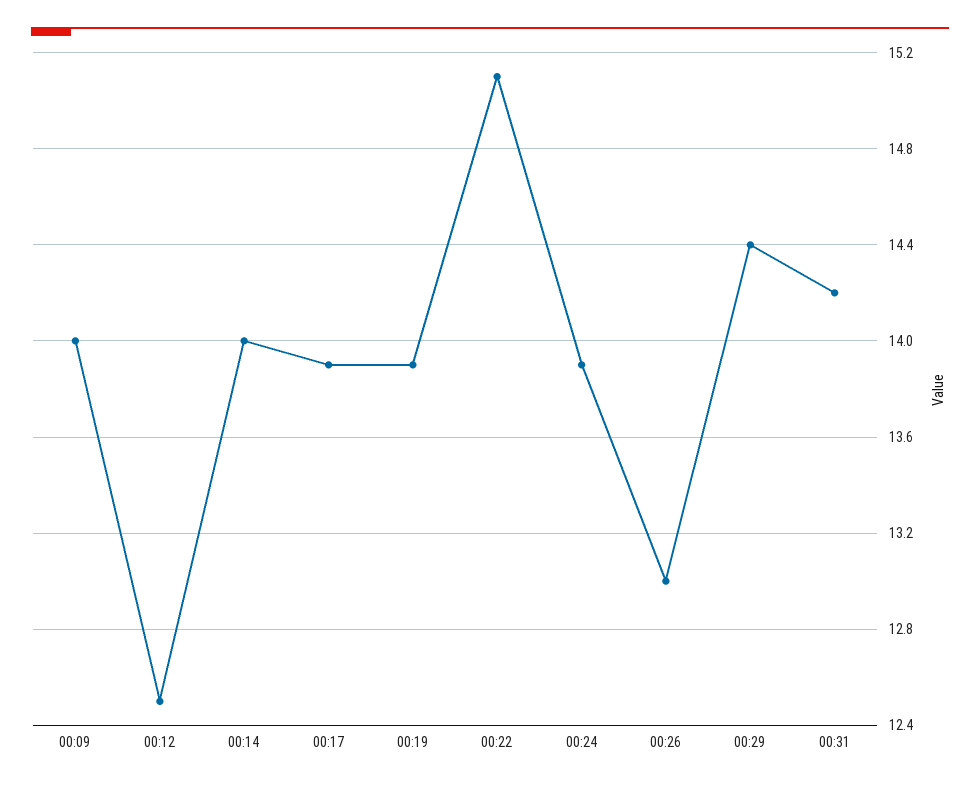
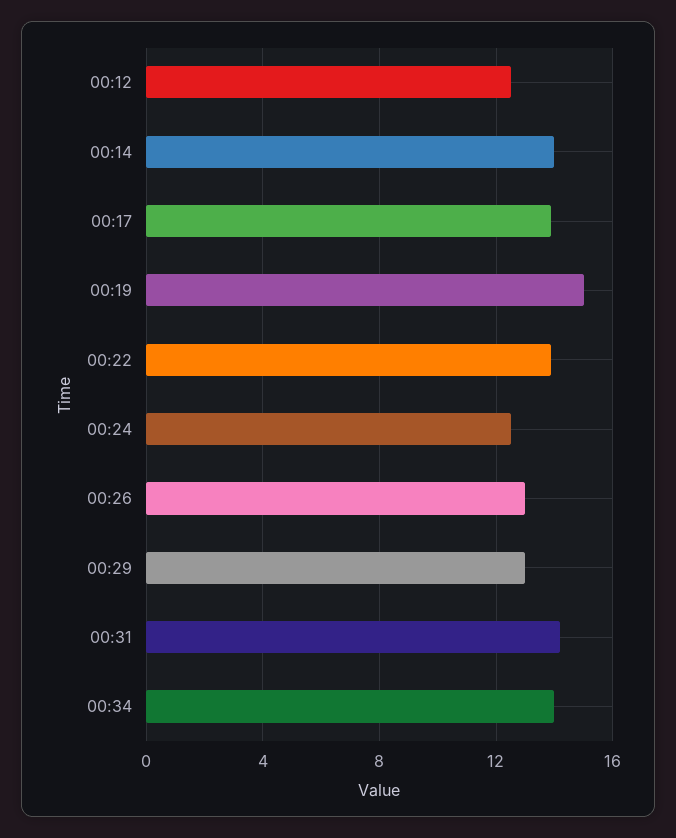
00:09: 14 -> none
00:19: 13.9 -> 15
00:22: 15.1 -> 14
00:24: 13.9 -> 12.5
00:29: 14.4 -> 13
00:34: none -> 14

